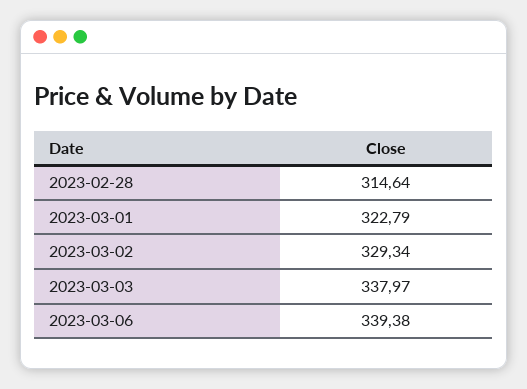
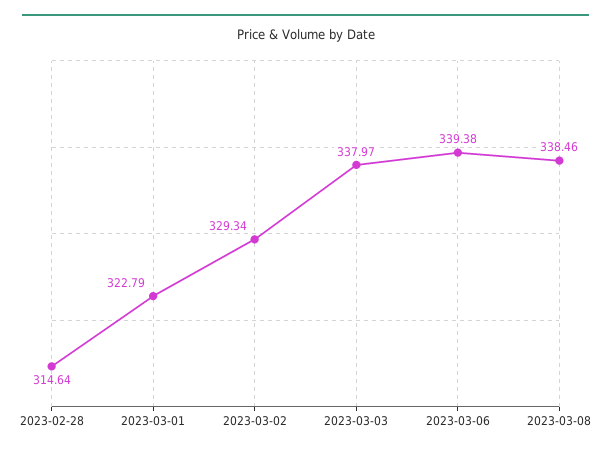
2023-03-08: none -> 338.46

